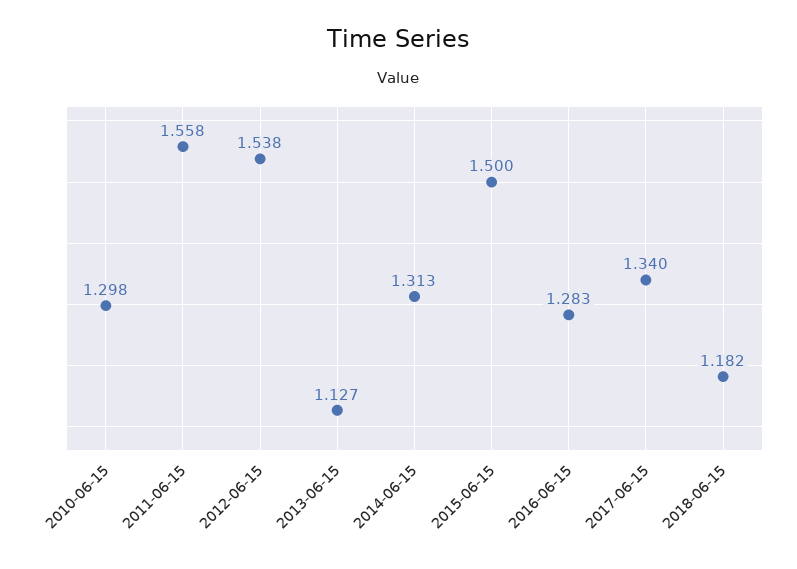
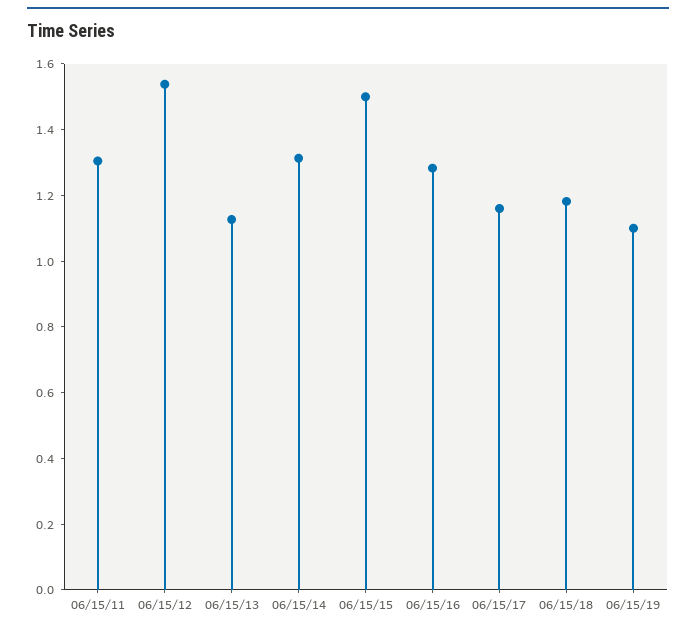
2010-06-15: 1.298 -> none
2011-06-15: 1.558 -> 1.3
2017-06-15: 1.34 -> 1.15
06/15/19: none -> 1.1

